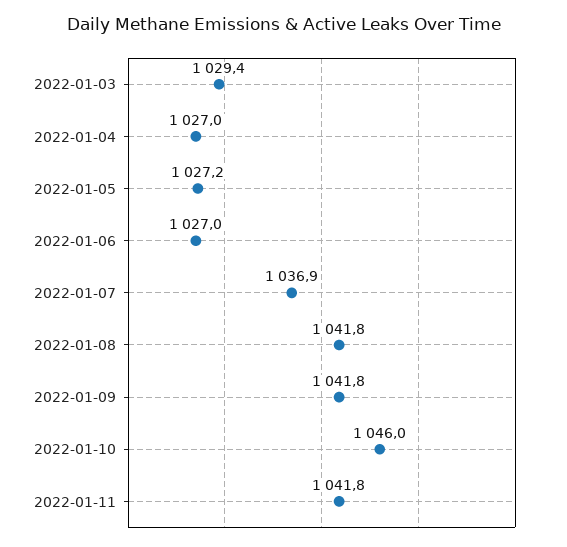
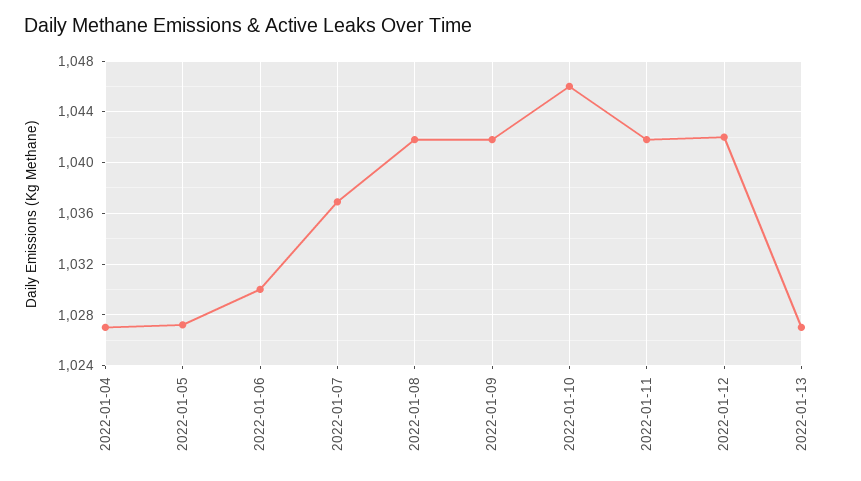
2022-01-03: 1029.4 -> none
2022-01-06: 1027 -> 1030
2022-01-12: none -> 1042
2022-01-13: none -> 1027

